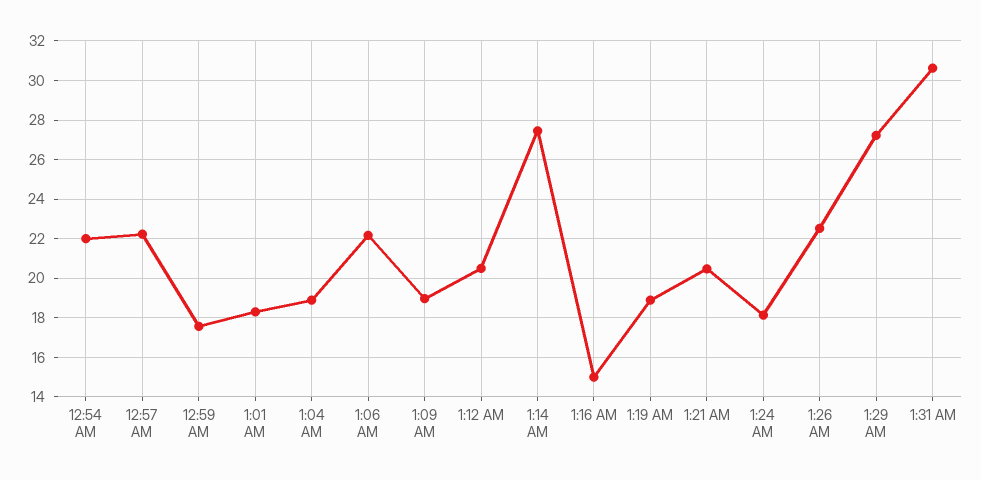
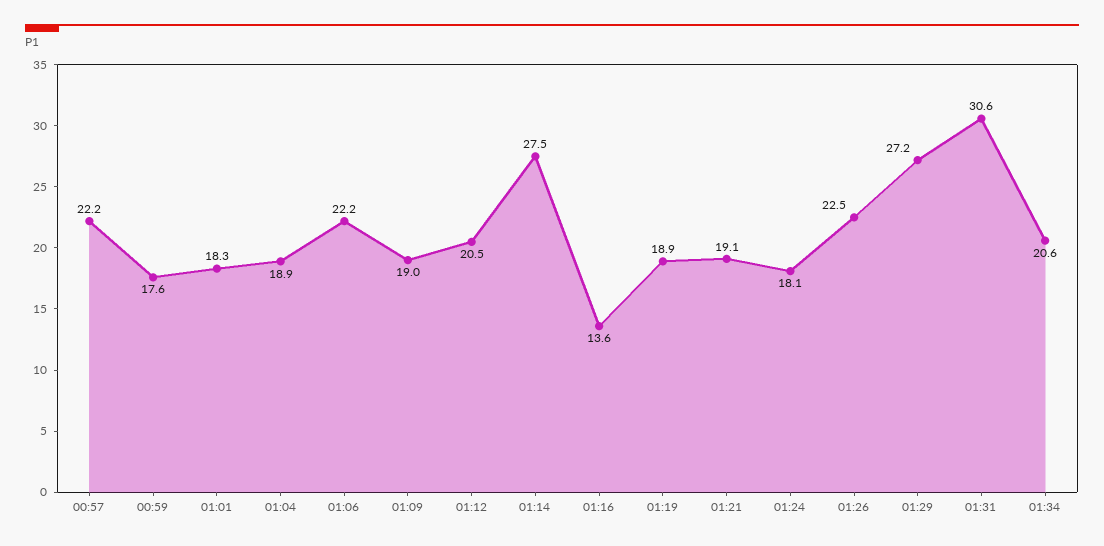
12:54 AM: 22 -> none
1:16 AM: 15 -> 13.6
1:21 AM: 20.5 -> 19.1
01:34: none -> 20.6

